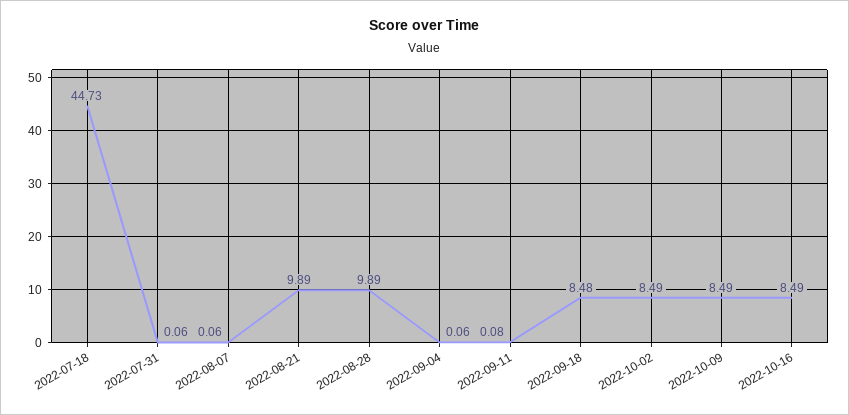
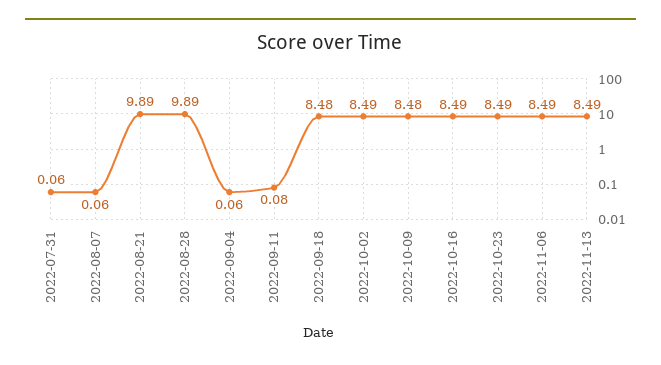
2022-07-18: 44.73 -> none
2022-10-09: 8.49 -> 8.48
2022-10-23: none -> 8.49
2022-11-06: none -> 8.49
2022-11-13: none -> 8.49

